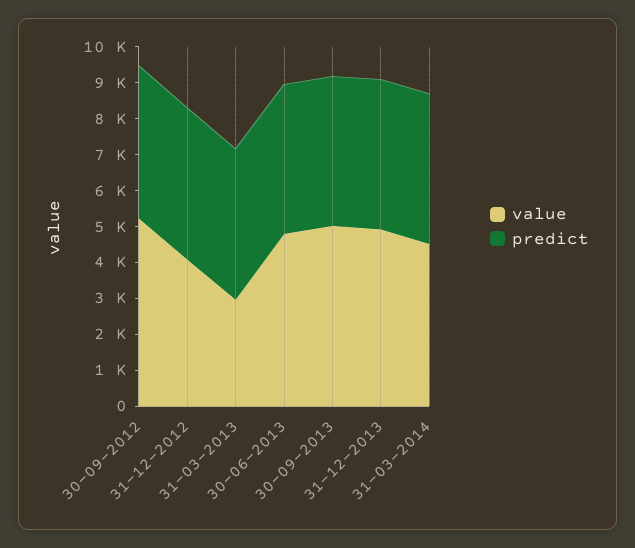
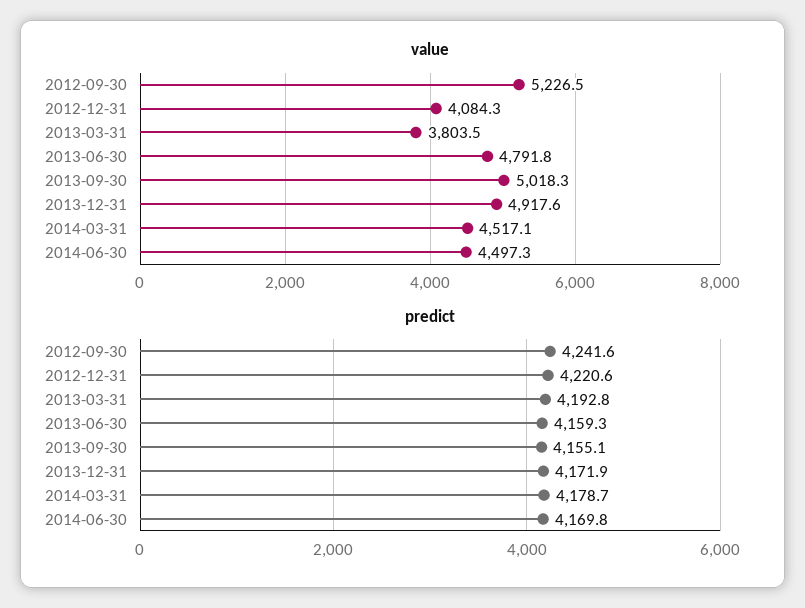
value, 31-03-2013: 3000 -> 3803.5
value, 2014-06-30: none -> 4497.3
predict, 2014-06-30: none -> 4169.8

